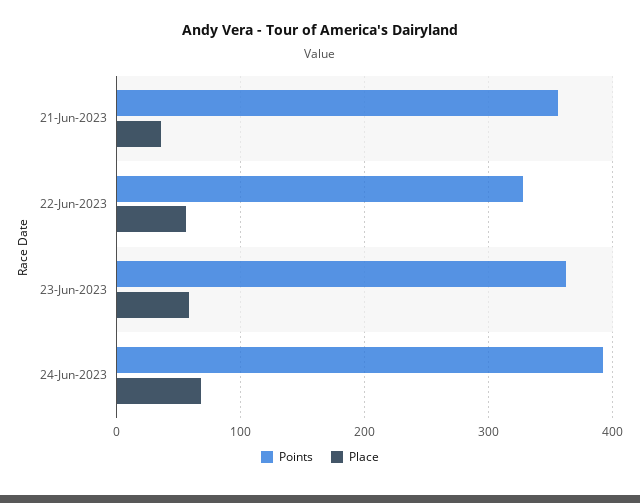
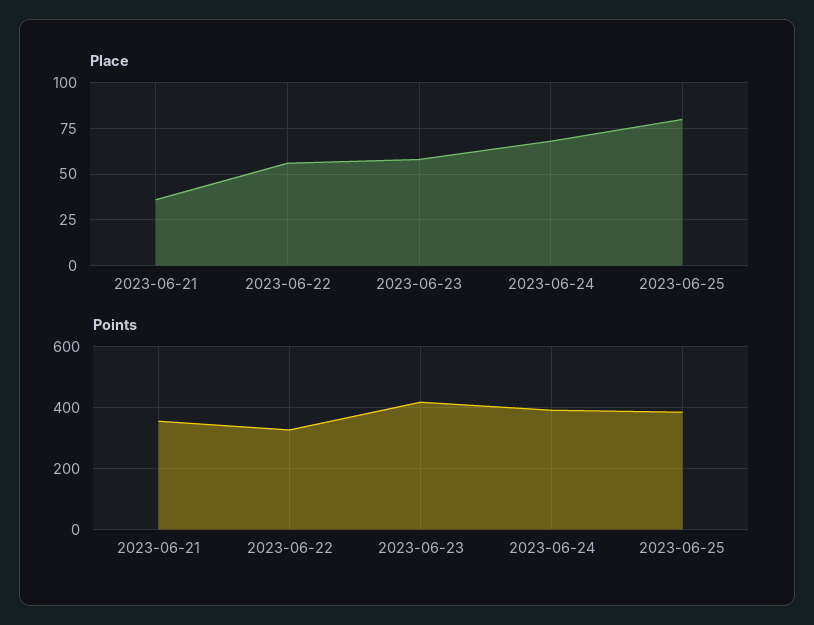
Points, 23-Jun-2023: 360 -> 420
Place, 2023-06-25: none -> 80
Points, 2023-06-25: none -> 380

